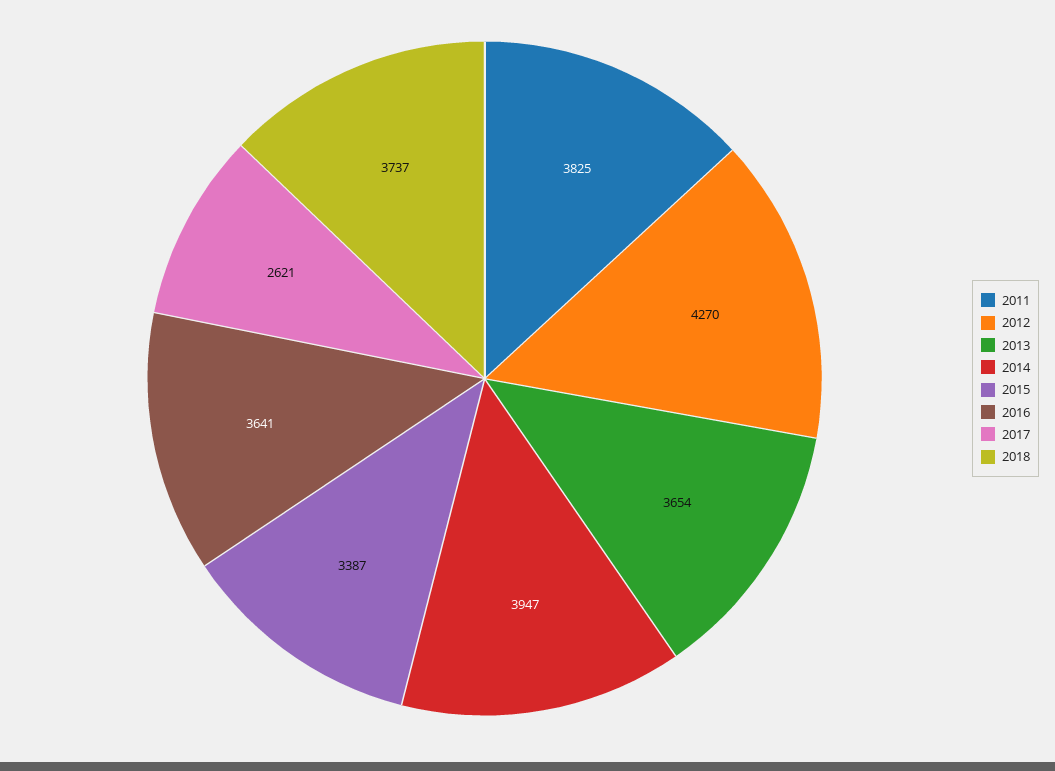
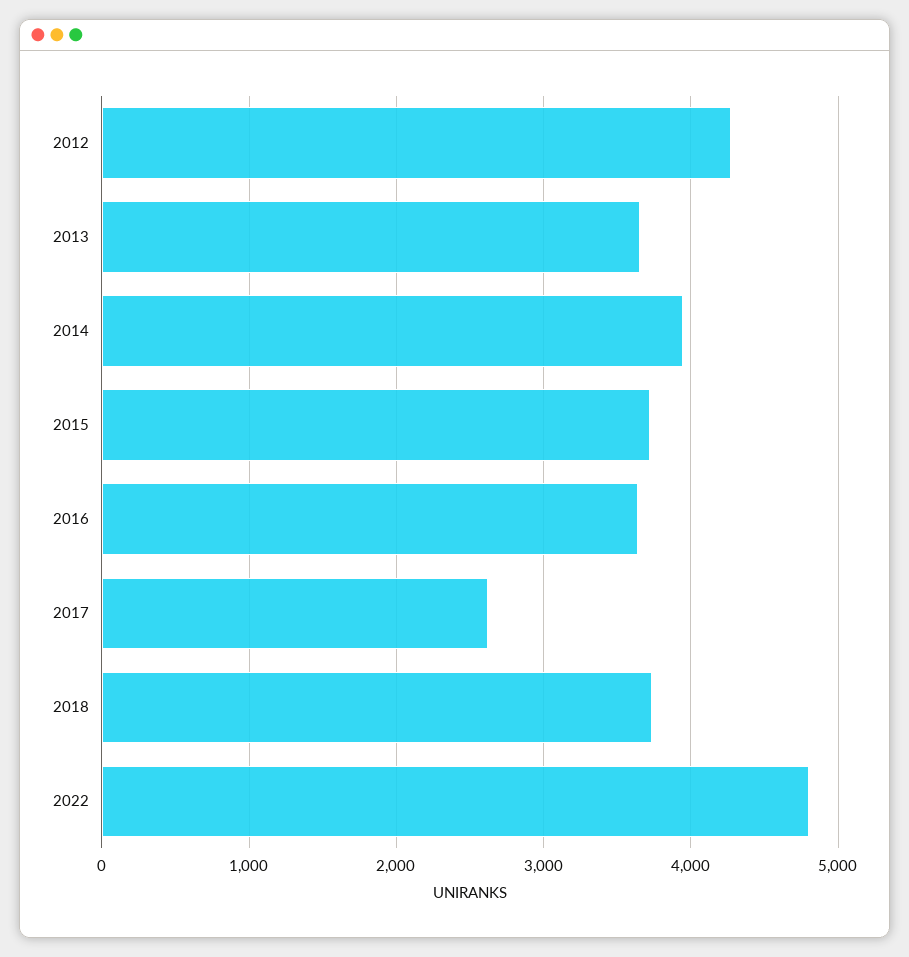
2011: 3825 -> none
2015: 3387 -> 3700
2022: none -> 4800

